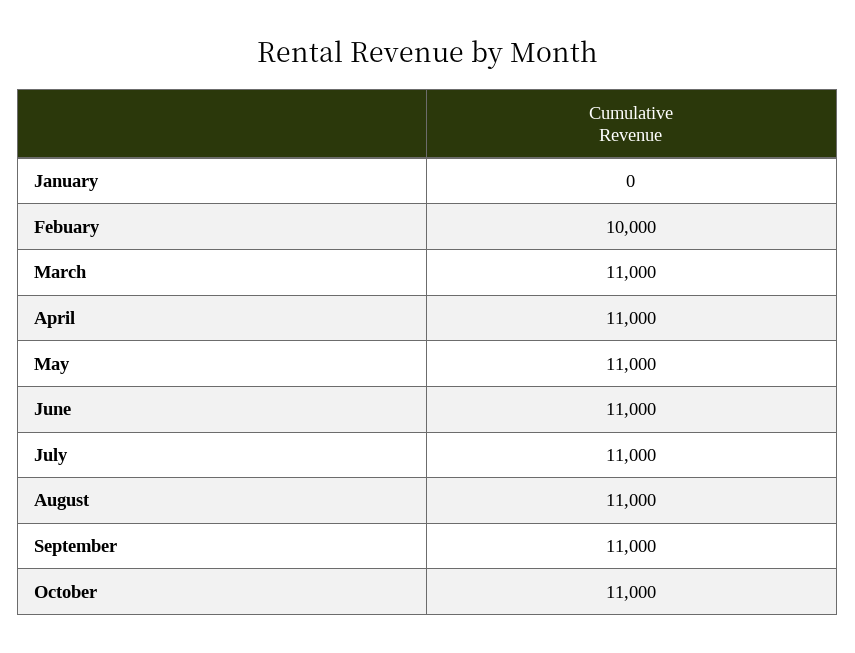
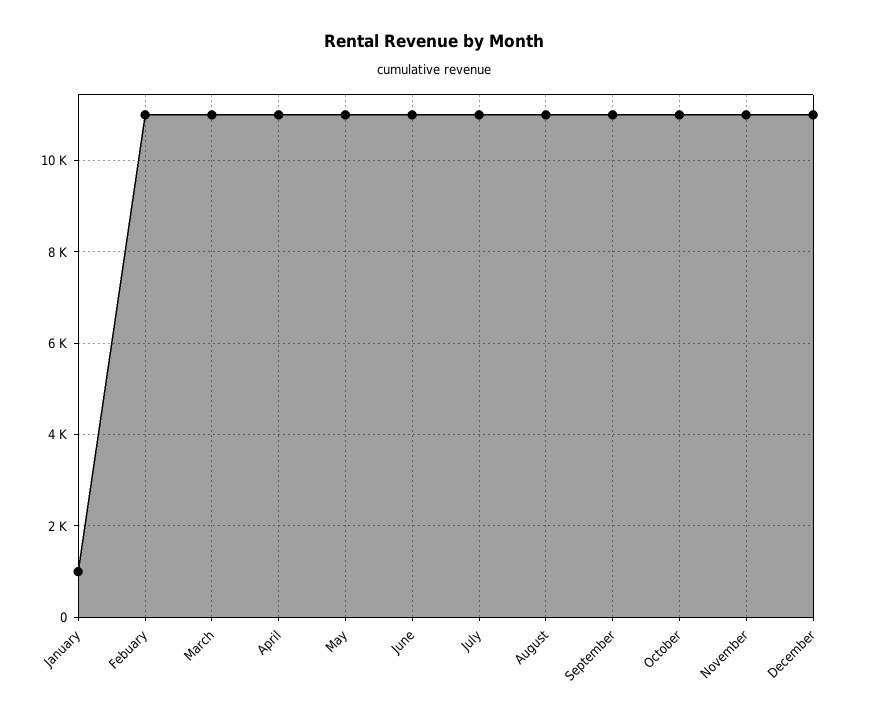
January: 0 -> 1000
Febuary: 10000 -> 11000
November: none -> 11000
December: none -> 11000

